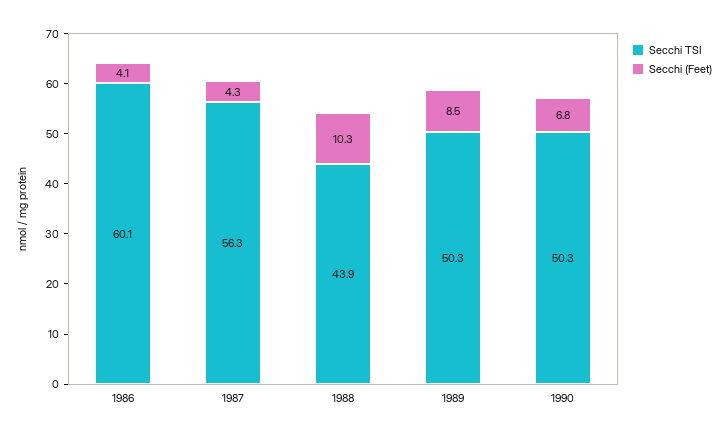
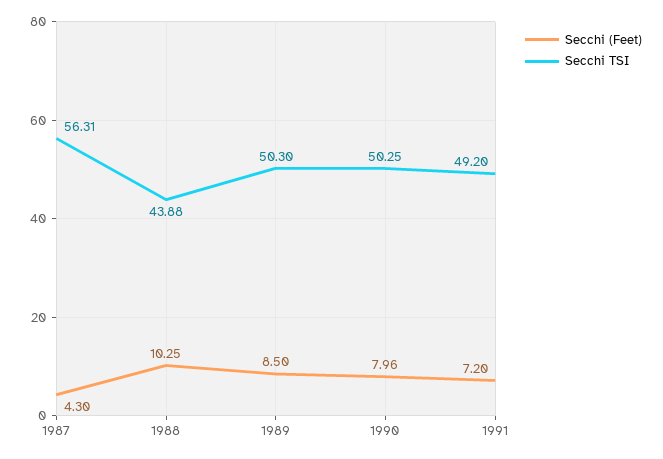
Secchi TSI, 1986: 60.1 -> none
Secchi (Feet), 1986: 4.1 -> none
Secchi (Feet), 1990: 6.8 -> 7.96
Secchi (Feet), 1991: none -> 7.2
Secchi TSI, 1991: none -> 49.2

